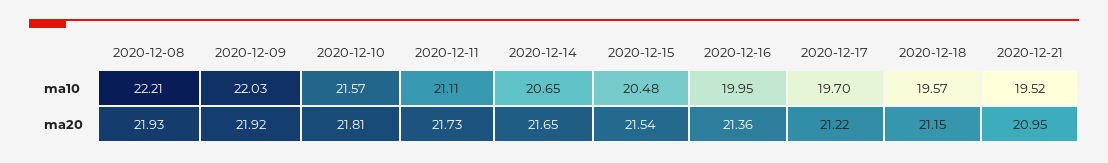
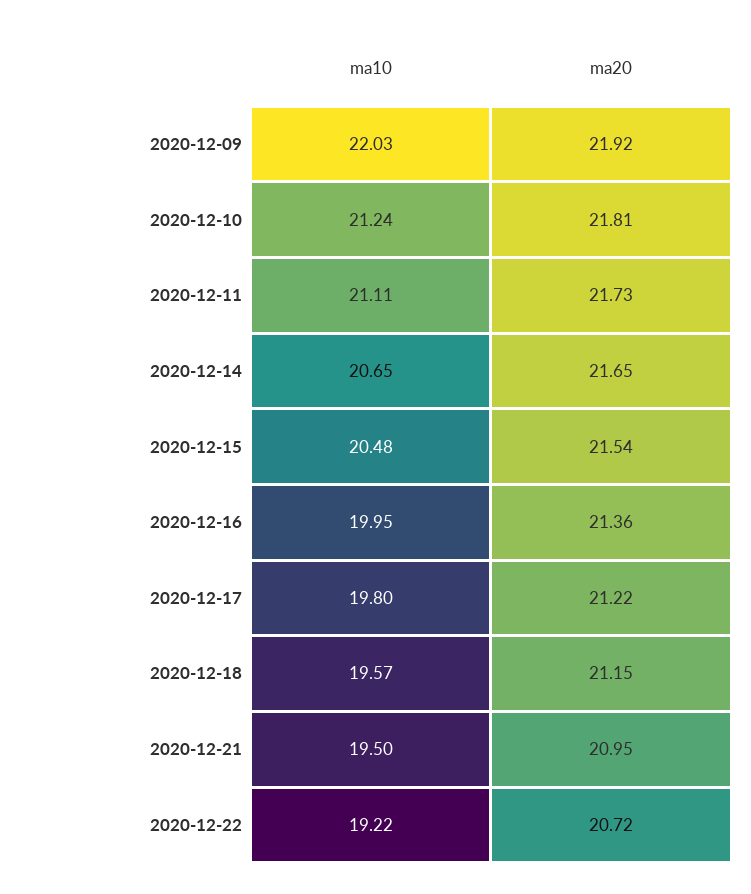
2020-12-08, ma10: 22.21 -> none
2020-12-10, ma10: 21.57 -> 21.24
2020-12-17, ma10: 19.7 -> 19.8
2020-12-21, ma10: 19.52 -> 19.5
2020-12-08, ma20: 21.93 -> none
2020-12-22, ma10: none -> 19.22
2020-12-22, ma20: none -> 20.72

